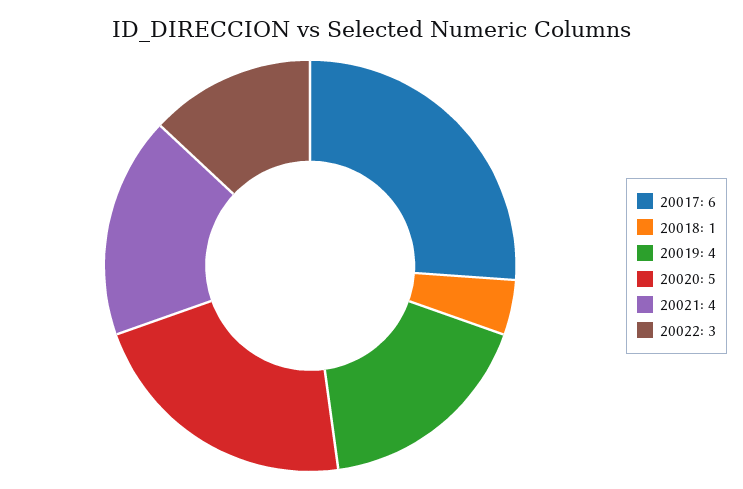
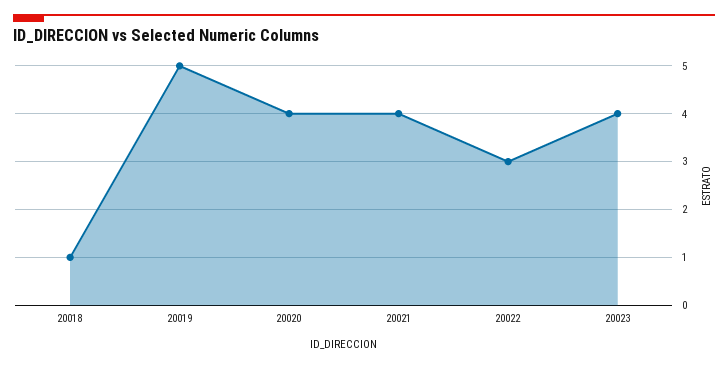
20017: 6 -> none
20019: 4 -> 5
20020: 5 -> 4
20023: none -> 4

